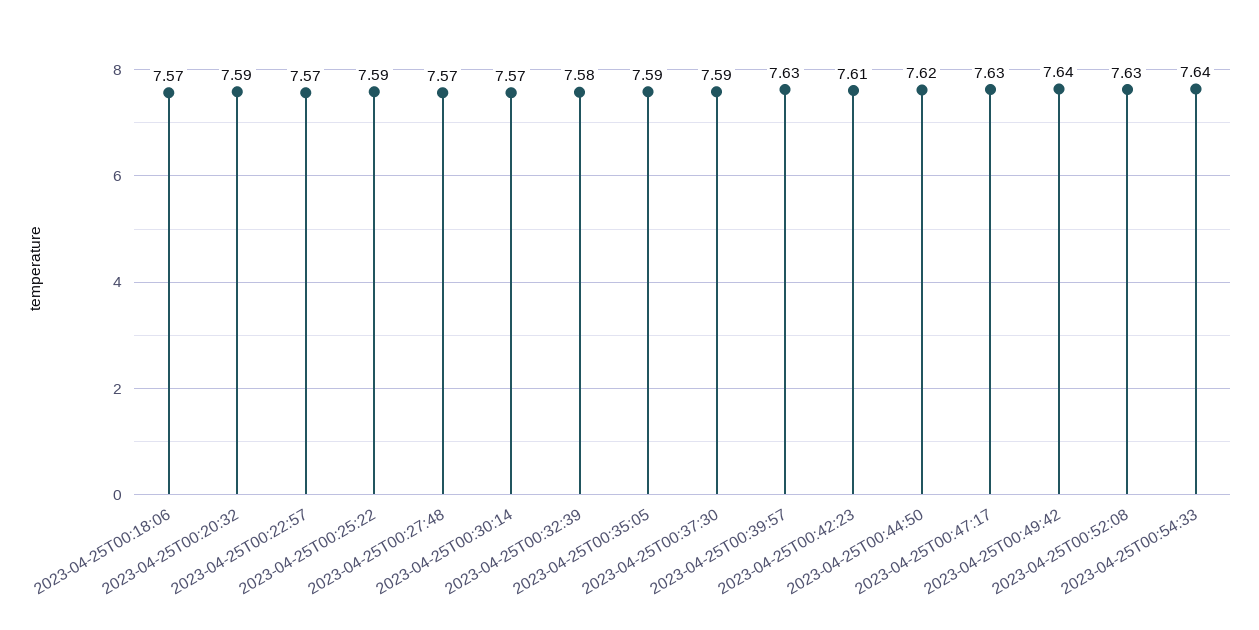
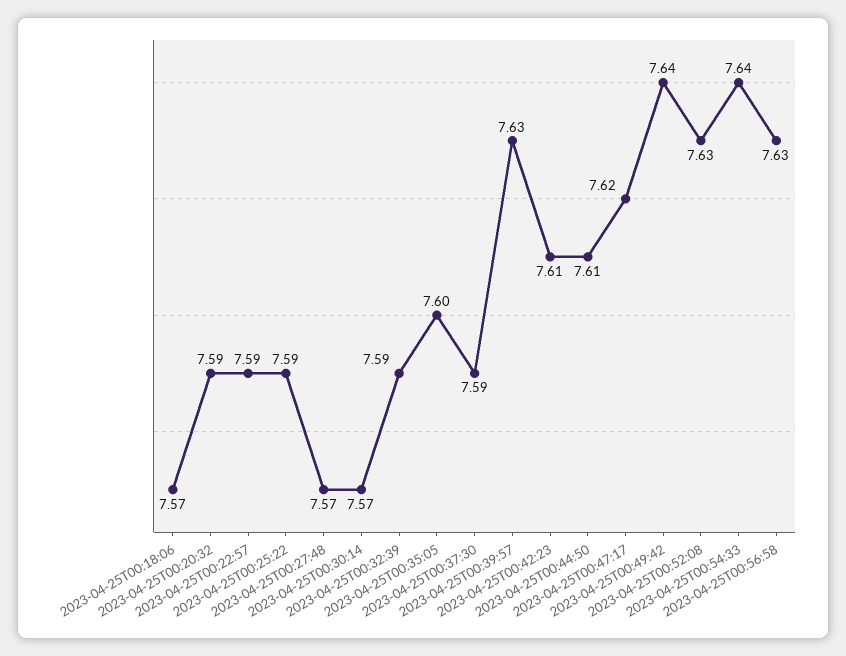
2023-04-25T00:22:57: 7.57 -> 7.59
2023-04-25T00:32:39: 7.58 -> 7.59
2023-04-25T00:35:05: 7.59 -> 7.6
2023-04-25T00:44:50: 7.62 -> 7.61
2023-04-25T00:47:17: 7.63 -> 7.62
2023-04-25T00:56:58: none -> 7.63

